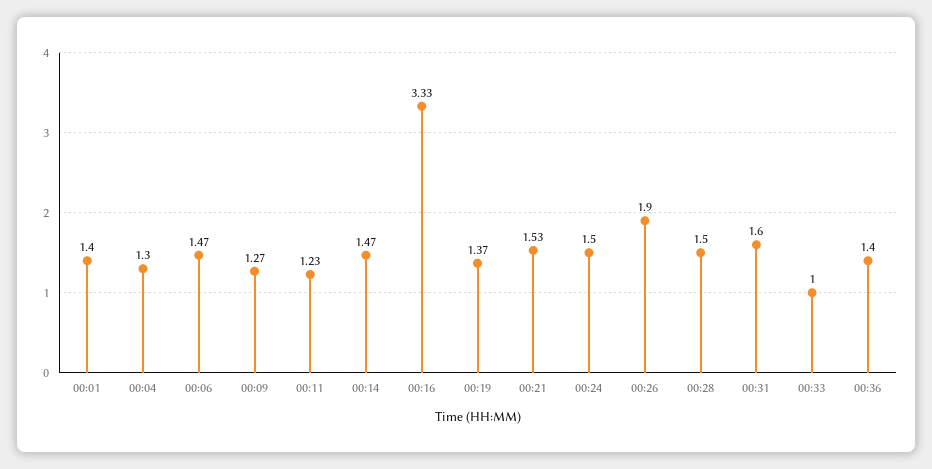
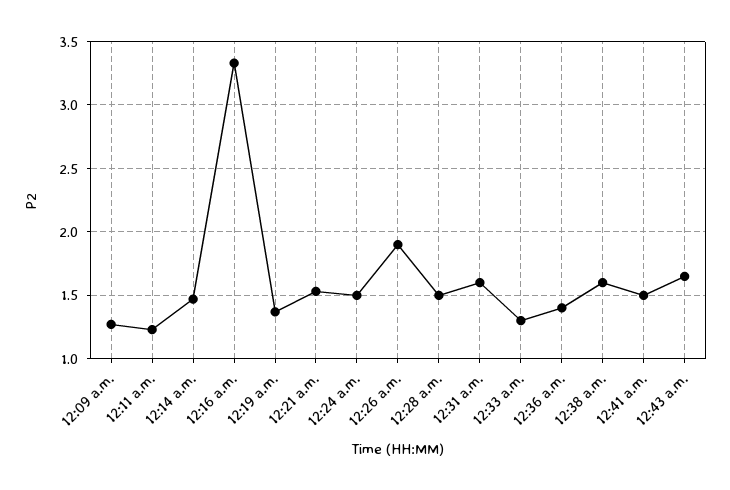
00:01: 1.4 -> none
00:04: 1.3 -> none
00:06: 1.47 -> none
00:33: 1 -> 1.3
12:38 a.m.: none -> 1.6
12:41 a.m.: none -> 1.5
12:43 a.m.: none -> 1.65

